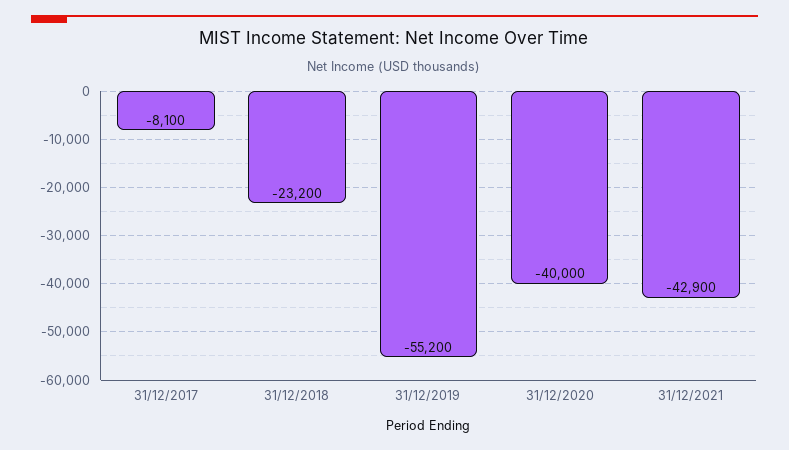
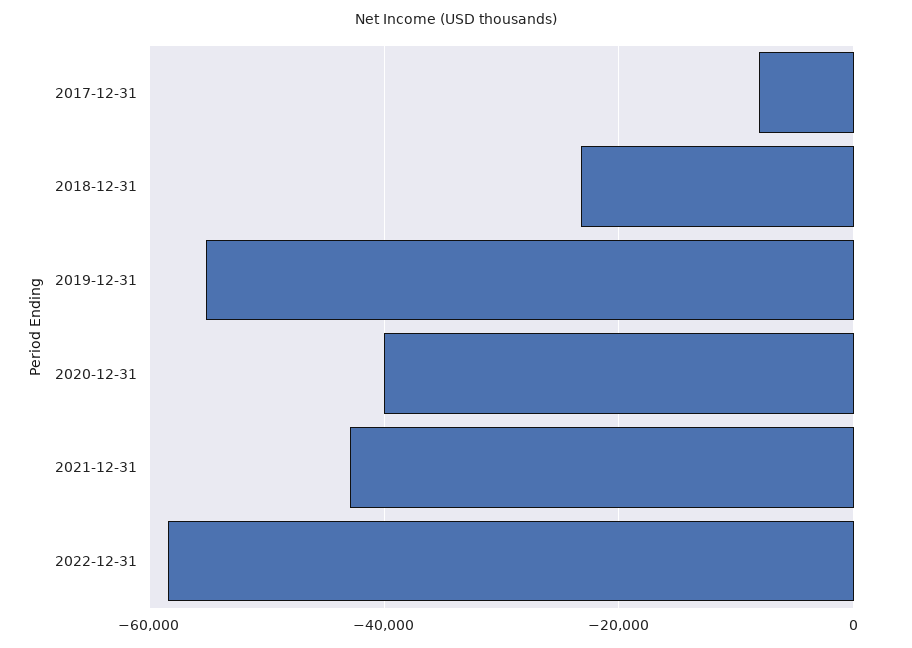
2022-12-31: none -> -58000

